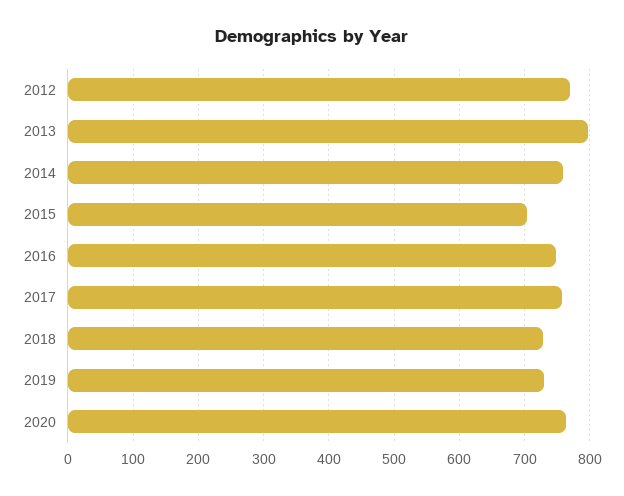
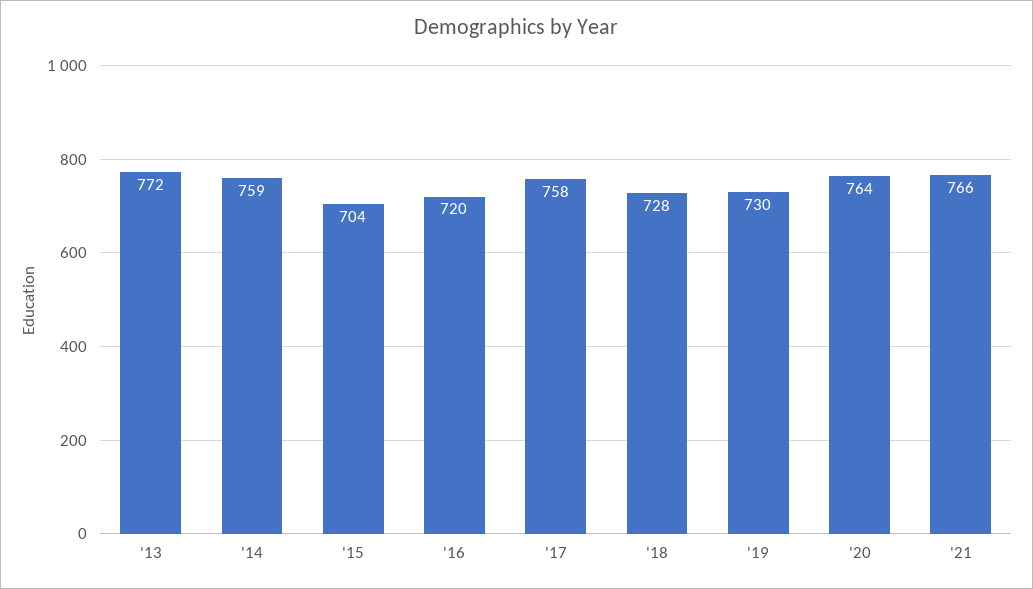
2012: 770 -> none
2013: 800 -> 772
2016: 750 -> 720
'21: none -> 766

